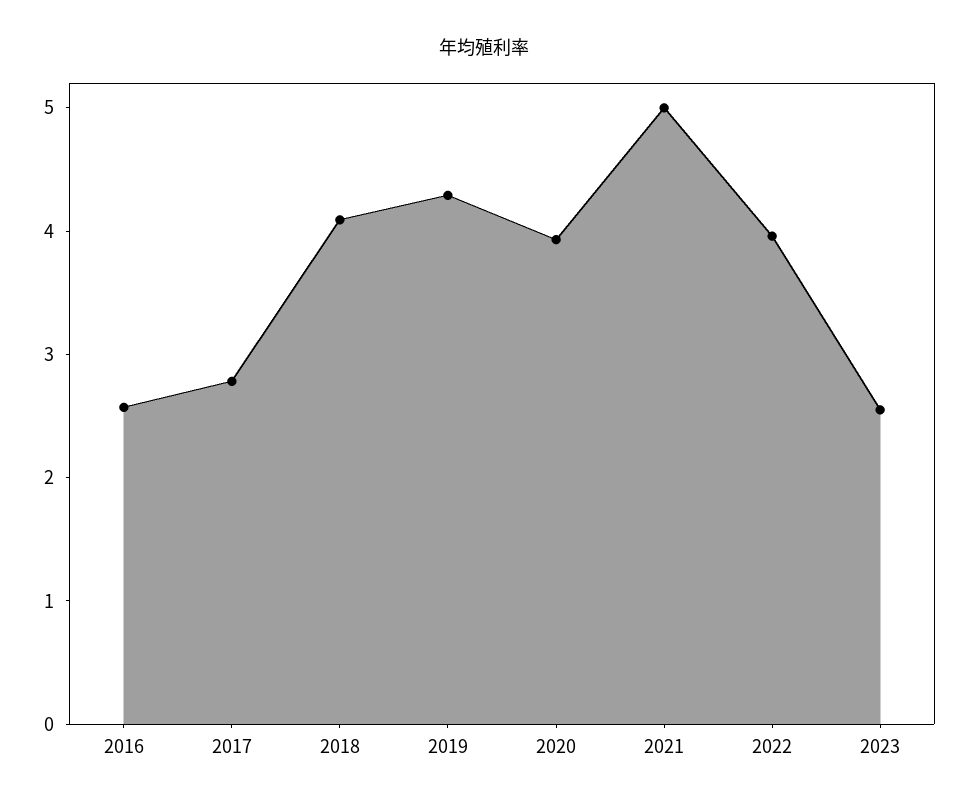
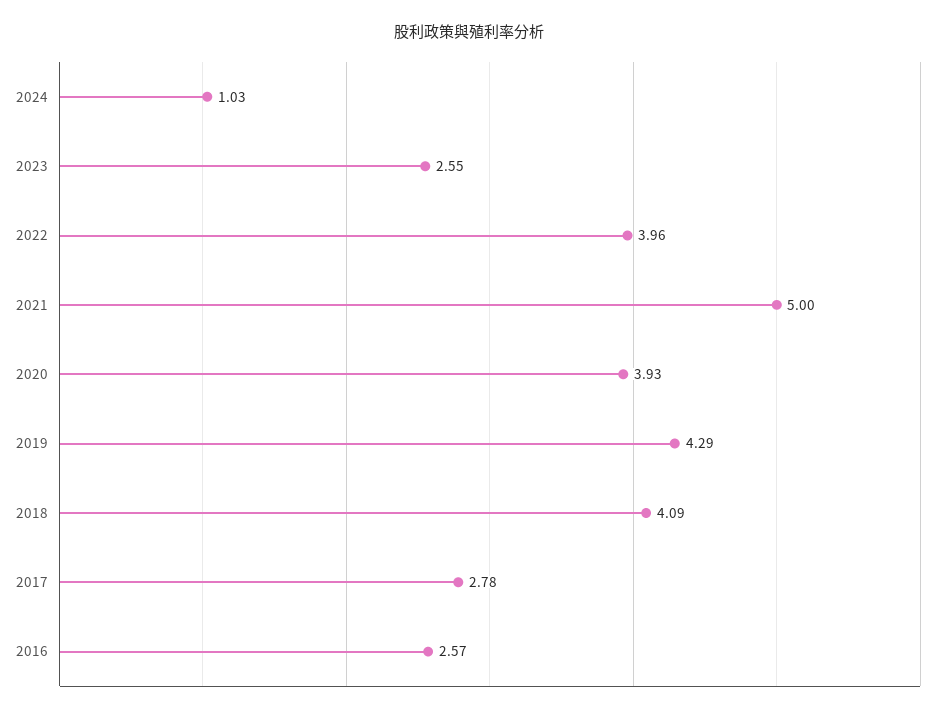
2024: none -> 1.03

